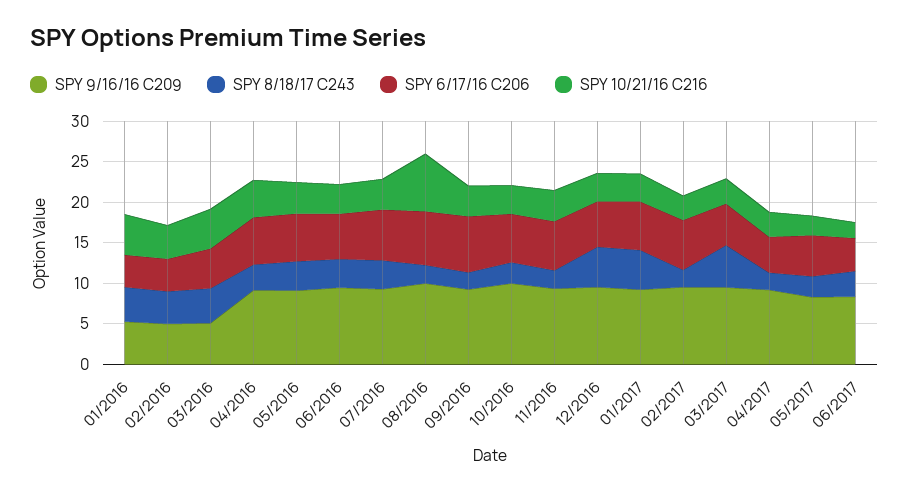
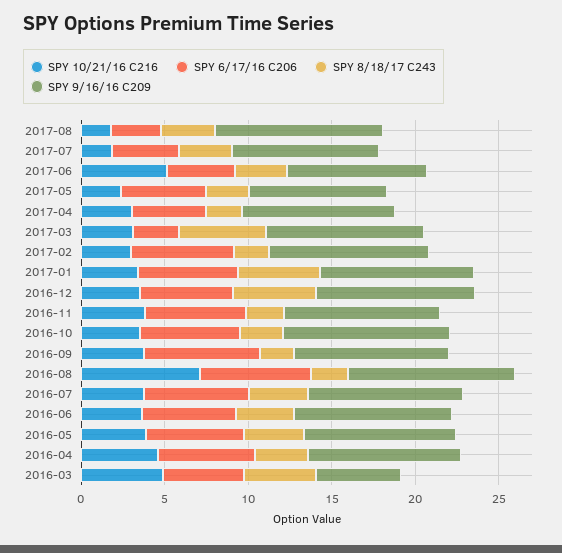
SPY 9/16/16 C209, 01/2016: 5 -> none
SPY 8/18/17 C243, 01/2016: 4 -> none
SPY 6/17/16 C206, 01/2016: 4 -> none
SPY 10/21/16 C216, 01/2016: 5 -> none
SPY 9/16/16 C209, 02/2016: 5 -> none
SPY 8/18/17 C243, 02/2016: 4 -> none
SPY 6/17/16 C206, 02/2016: 4 -> none
SPY 10/21/16 C216, 02/2016: 4 -> none
SPY 6/17/16 C206, 03/2017: 5 -> 3
SPY 10/21/16 C216, 06/2017: 2 -> 5
SPY 10/21/16 C216, 2017-08: none -> 2
SPY 6/17/16 C206, 2017-08: none -> 3
SPY 8/18/17 C243, 2017-08: none -> 3
SPY 9/16/16 C209, 2017-08: none -> 10
SPY 10/21/16 C216, 2017-07: none -> 2
SPY 6/17/16 C206, 2017-07: none -> 4
SPY 8/18/17 C243, 2017-07: none -> 3
SPY 9/16/16 C209, 2017-07: none -> 9

